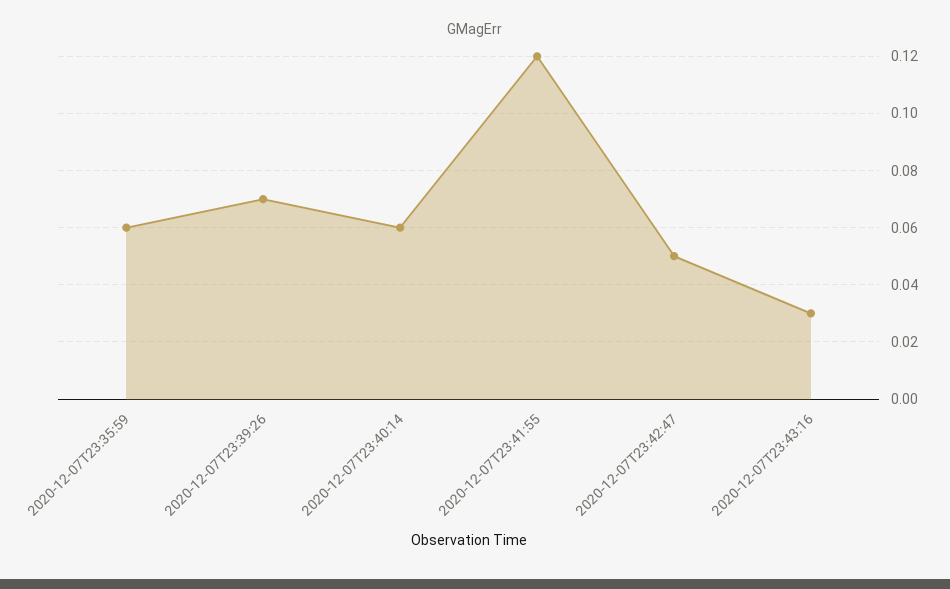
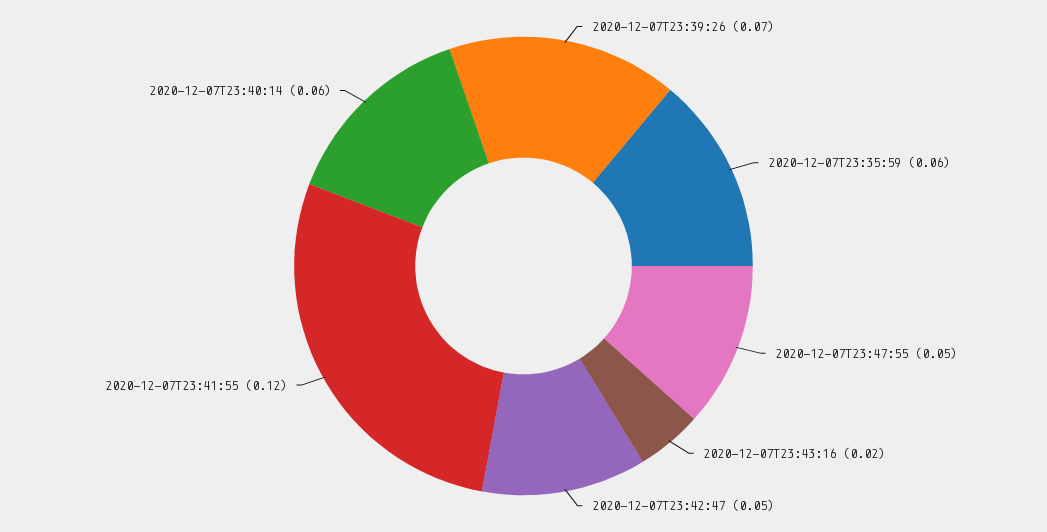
2020-12-07T23:43:16: 0.03 -> 0.02
2020-12-07T23:47:55: none -> 0.05

